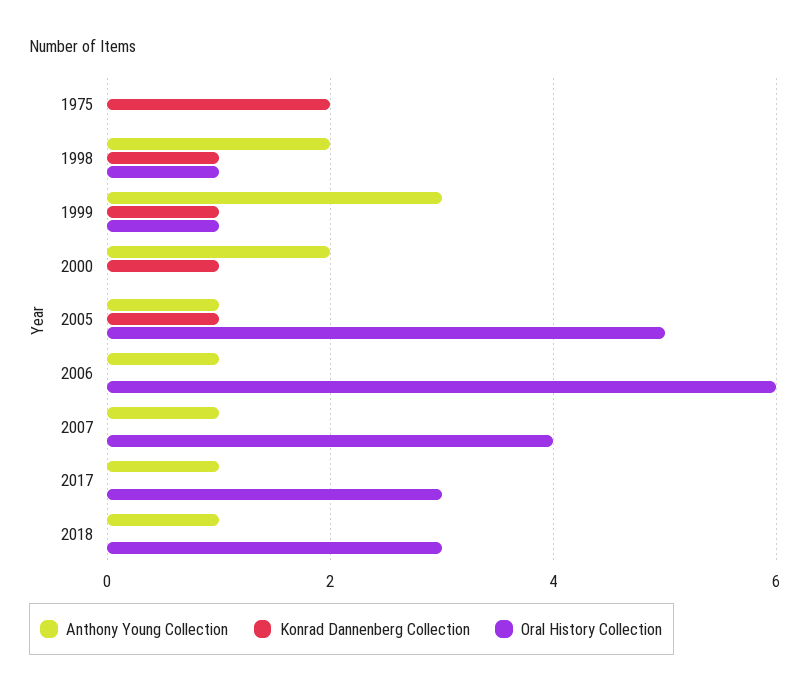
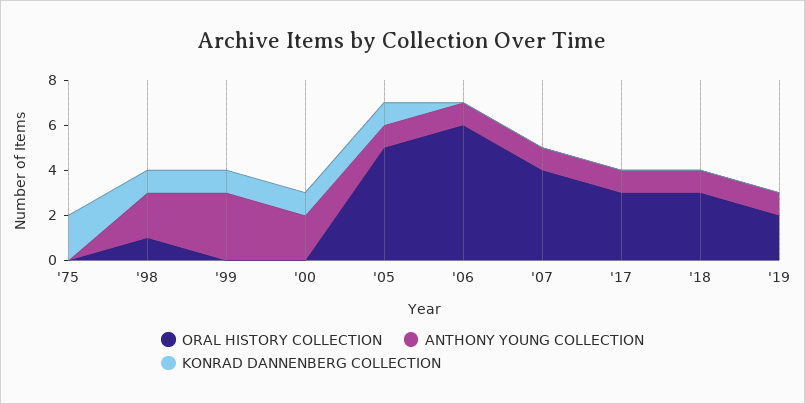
Oral History Collection, 1999: 1 -> 0
Oral History Collection, '19: none -> 2
Anthony Young Collection, '19: none -> 1
Konrad Dannenberg Collection, '19: none -> 0

